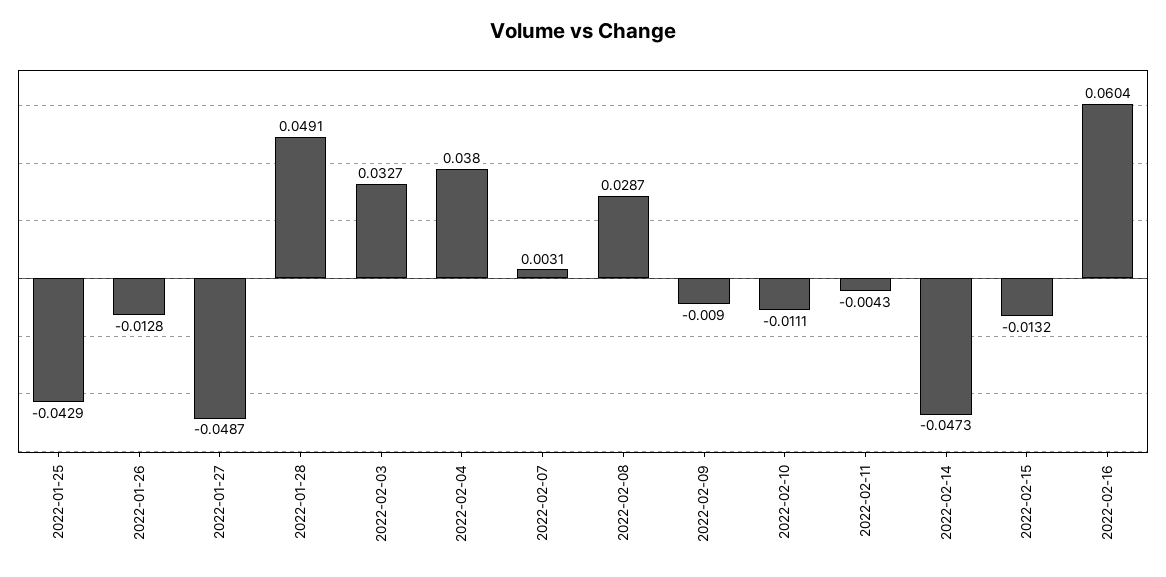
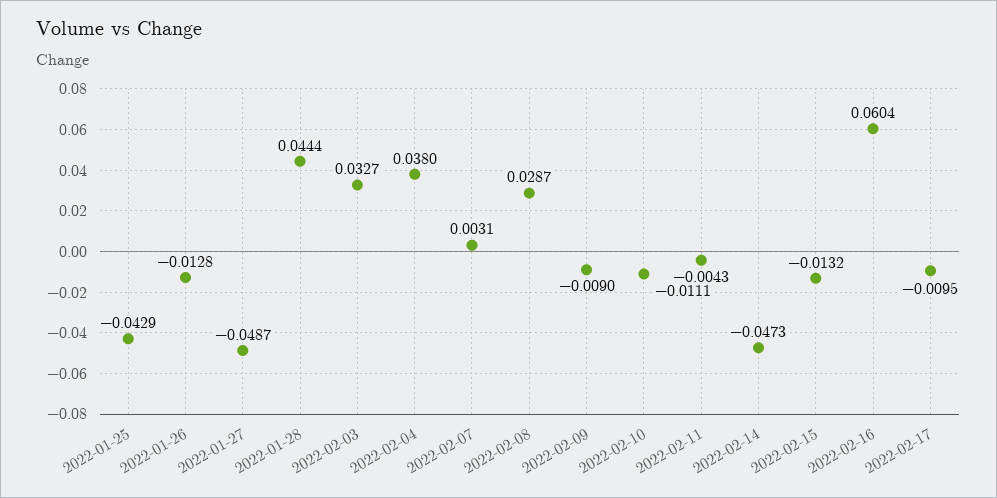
2022-01-28: 0.0491 -> 0.0444
2022-02-17: none -> -0.0095

